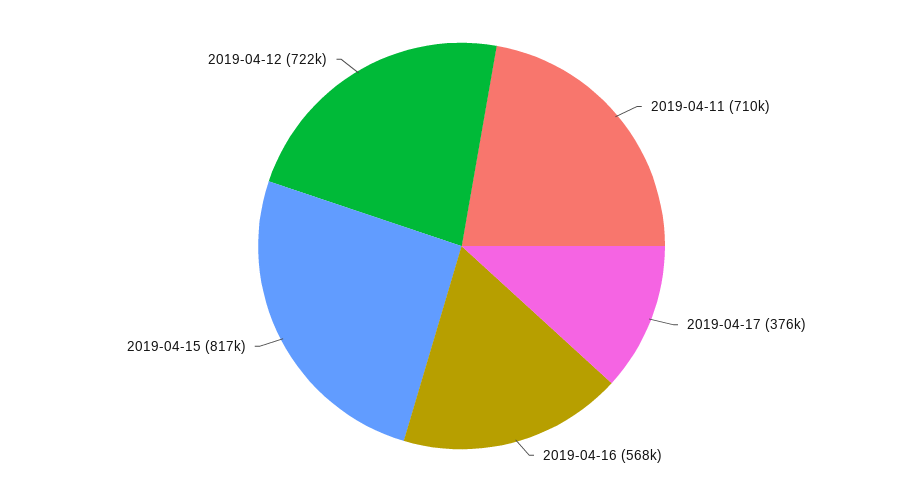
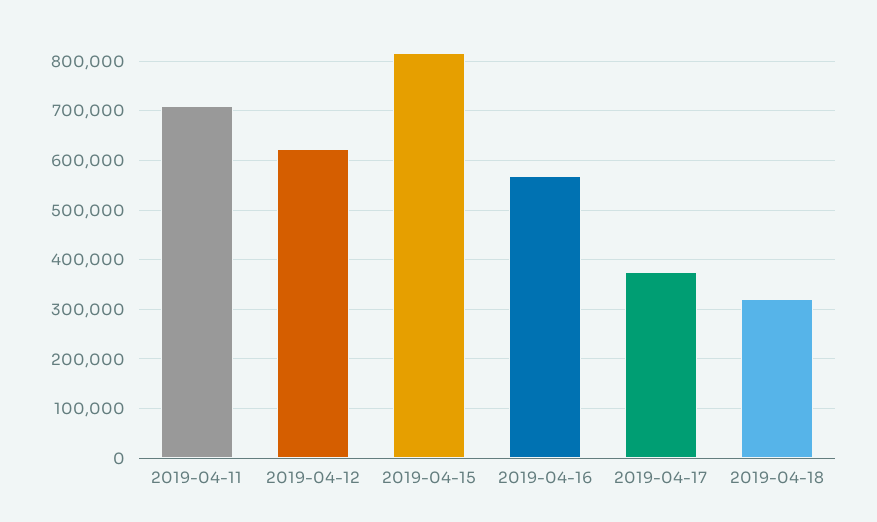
2019-04-12: 722000 -> 620000
2019-04-18: none -> 320000

